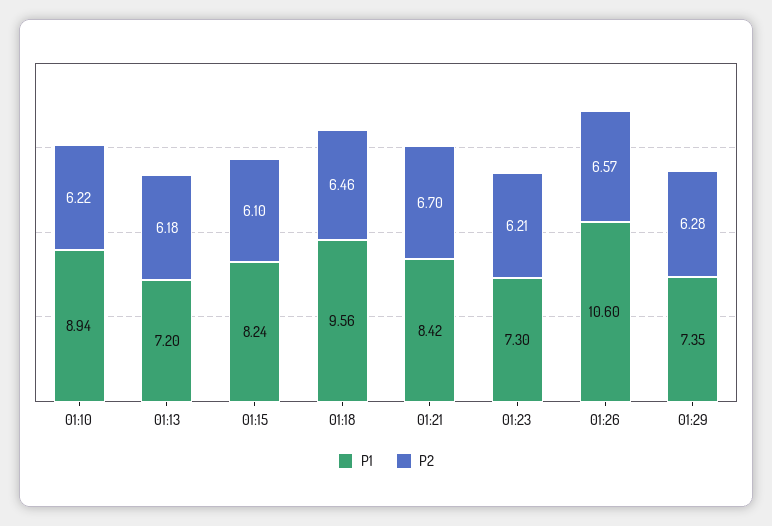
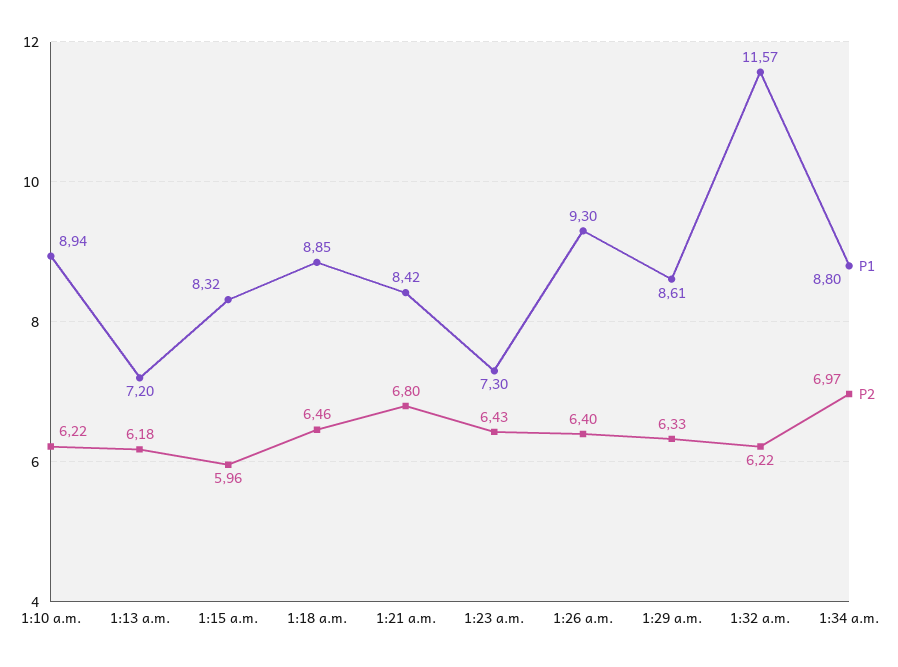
P1, 01:15: 8.24 -> 8.32
P2, 01:15: 6.1 -> 5.96
P1, 01:18: 9.56 -> 8.85
P2, 01:21: 6.7 -> 6.8
P2, 01:23: 6.21 -> 6.43
P1, 01:26: 10.6 -> 9.3
P2, 01:26: 6.57 -> 6.4
P1, 01:29: 7.35 -> 8.61
P2, 01:29: 6.28 -> 6.33
P1, 1:32 a.m.: none -> 11.57
P2, 1:32 a.m.: none -> 6.22
P1, 1:34 a.m.: none -> 8.8
P2, 1:34 a.m.: none -> 6.97

